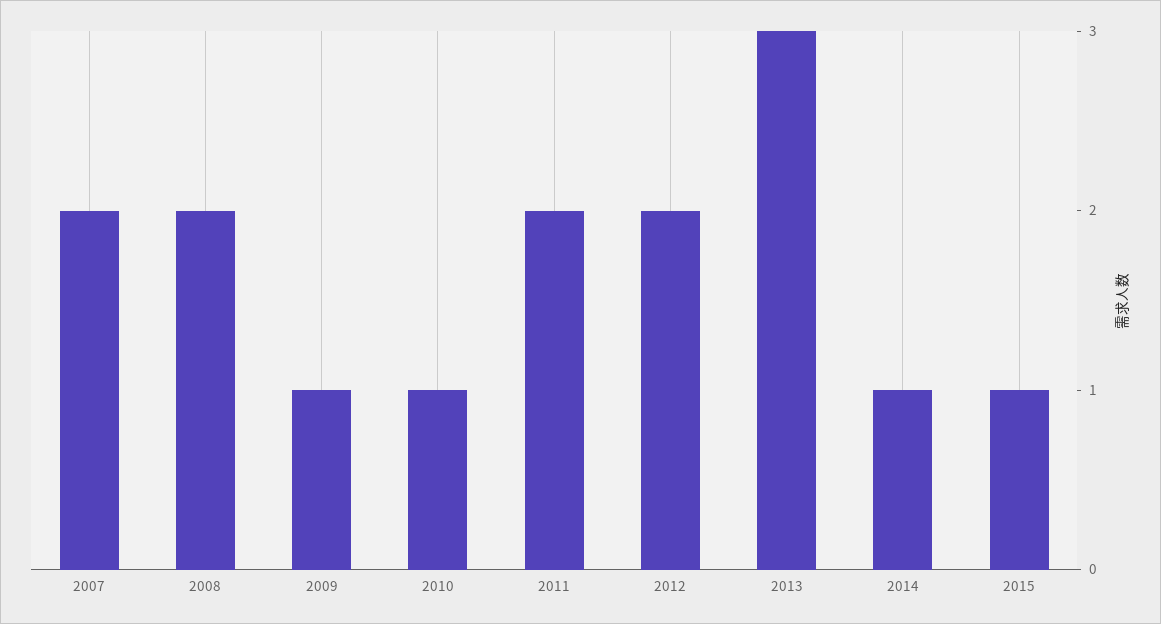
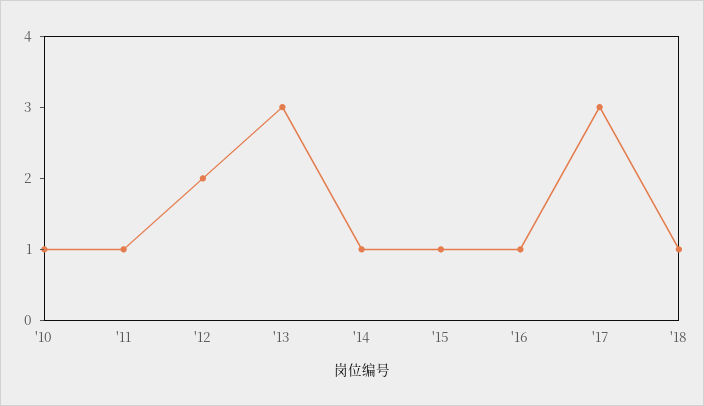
2007: 2 -> none
2008: 2 -> none
2009: 1 -> none
2011: 2 -> 1
'16: none -> 1
'17: none -> 3
'18: none -> 1

